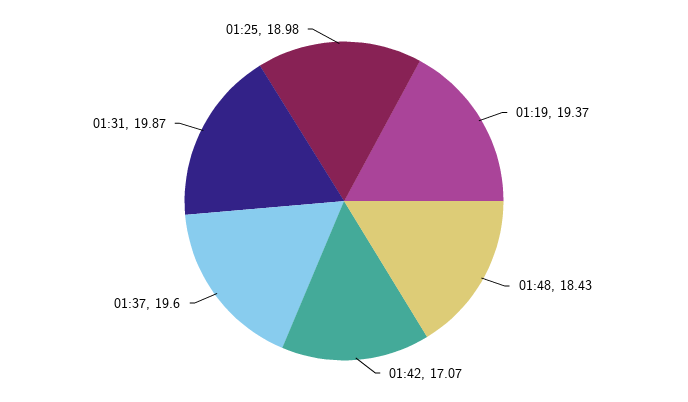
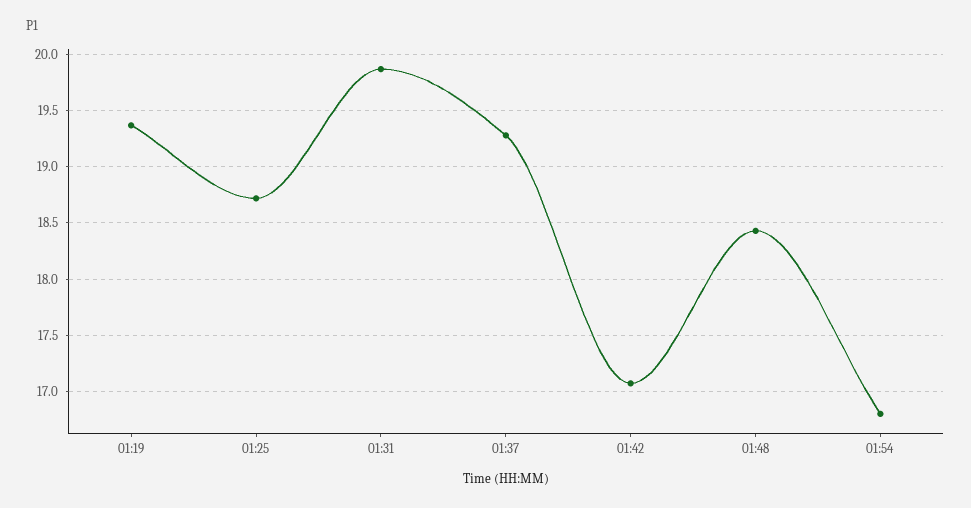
01:37: 19.6 -> 19.3
01:25: 18.98 -> 18.7
01:54: none -> 16.8

